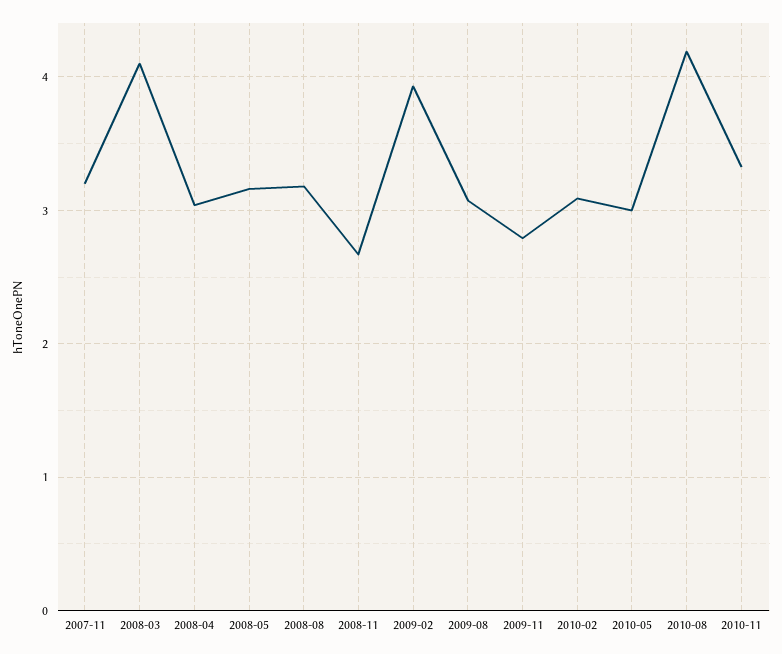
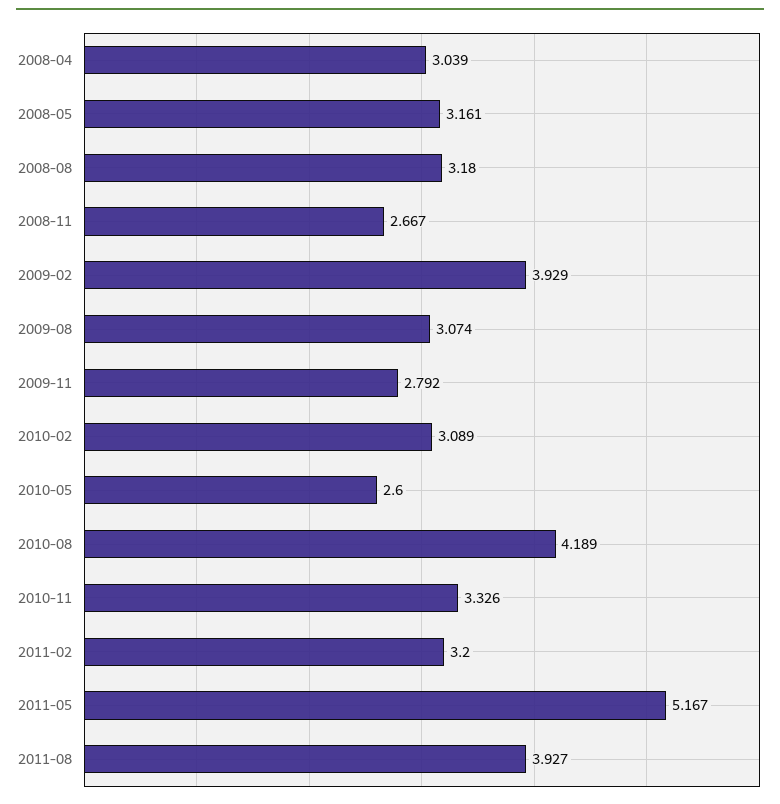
2007-11: 3.2 -> none
2008-03: 4.1 -> none
2010-05: 3 -> 2.6
2011-02: none -> 3.2
2011-05: none -> 5.167
2011-08: none -> 3.927

